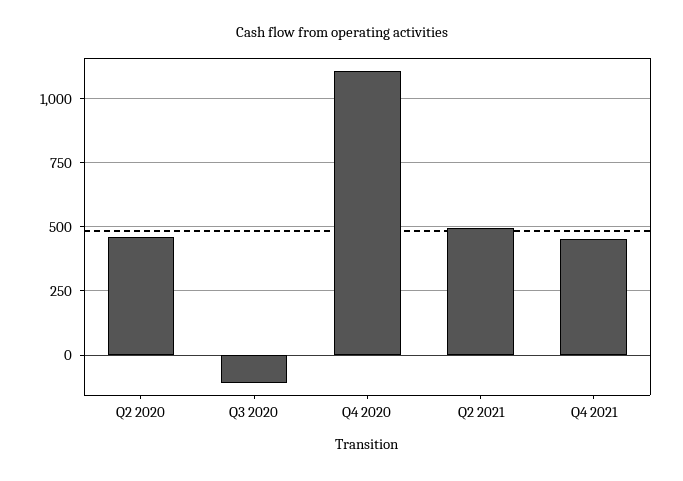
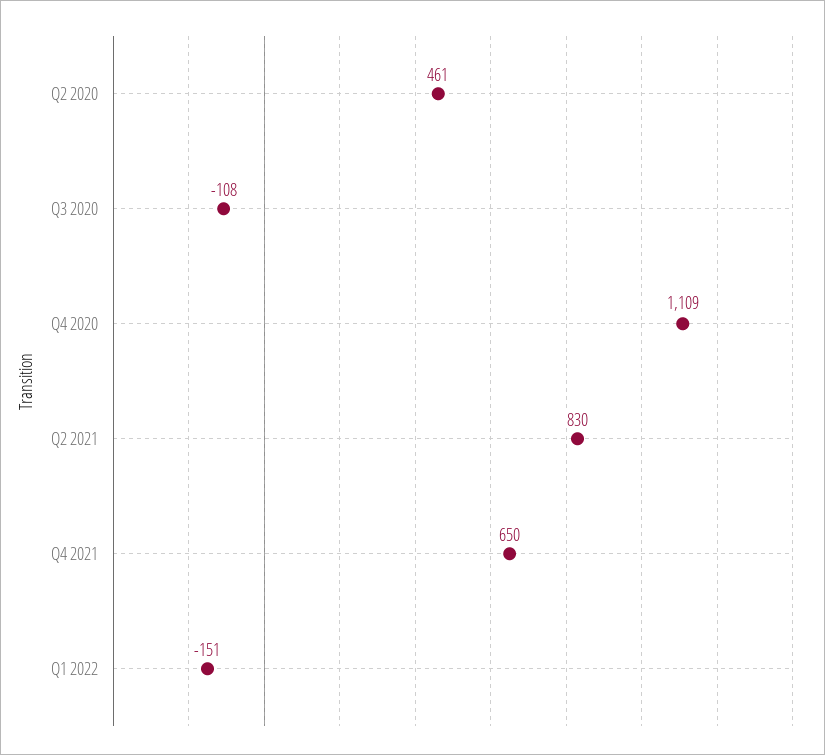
Q2 2021: 500 -> 830
Q4 2021: 450 -> 650
Q1 2022: none -> -151

